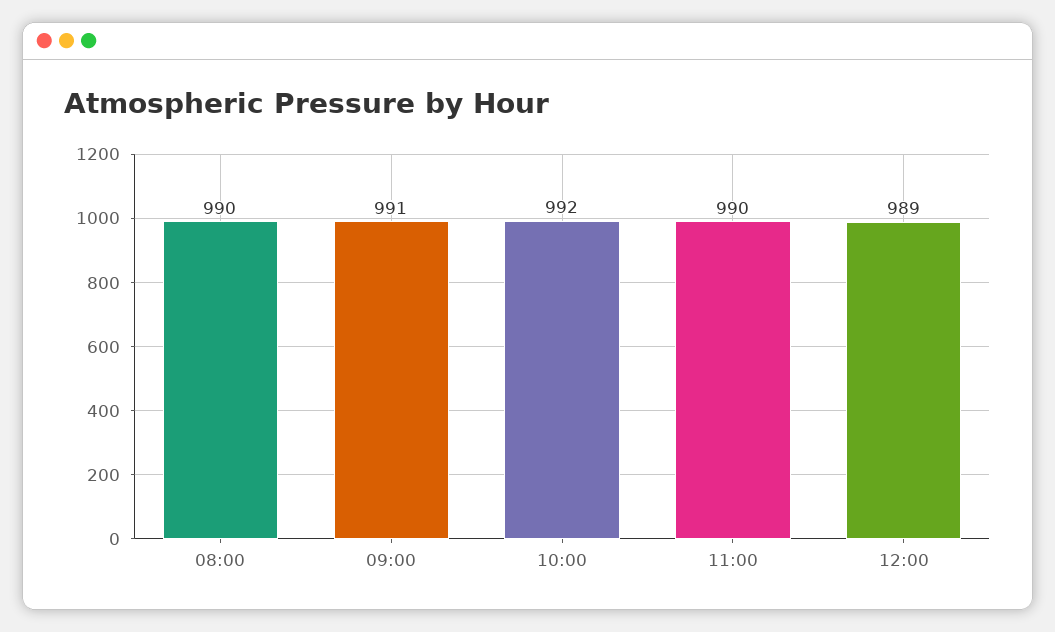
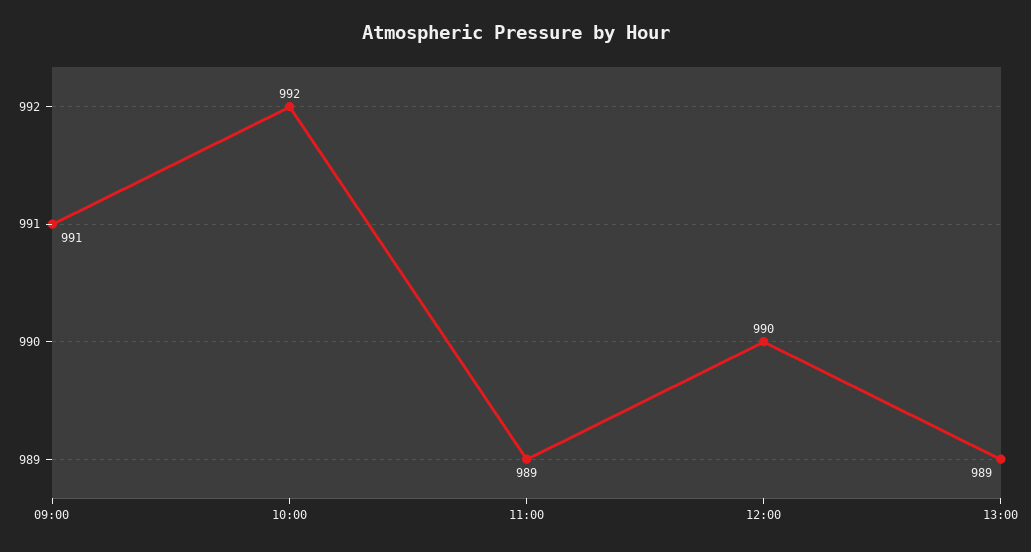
08:00: 990 -> none
11:00: 990 -> 989
12:00: 989 -> 990
13:00: none -> 989

